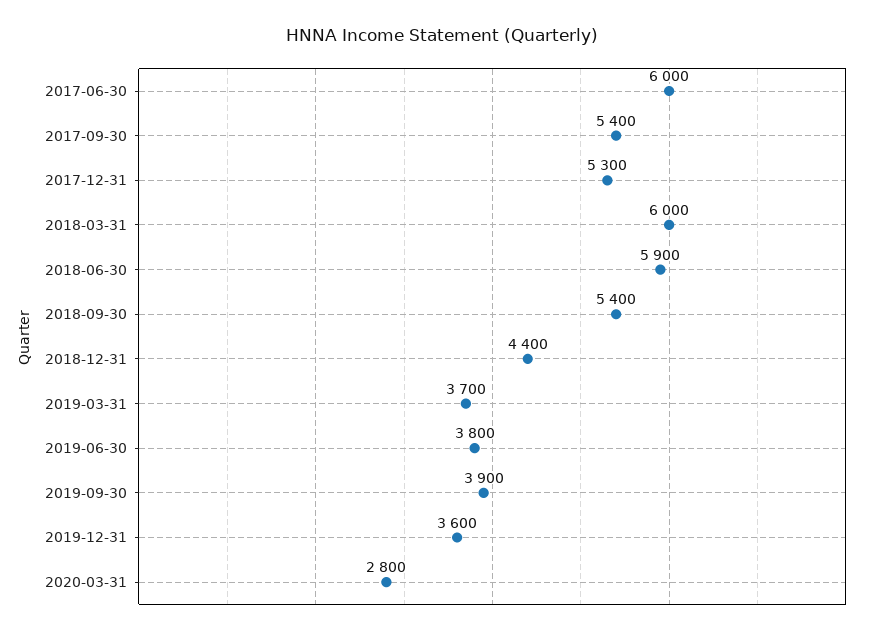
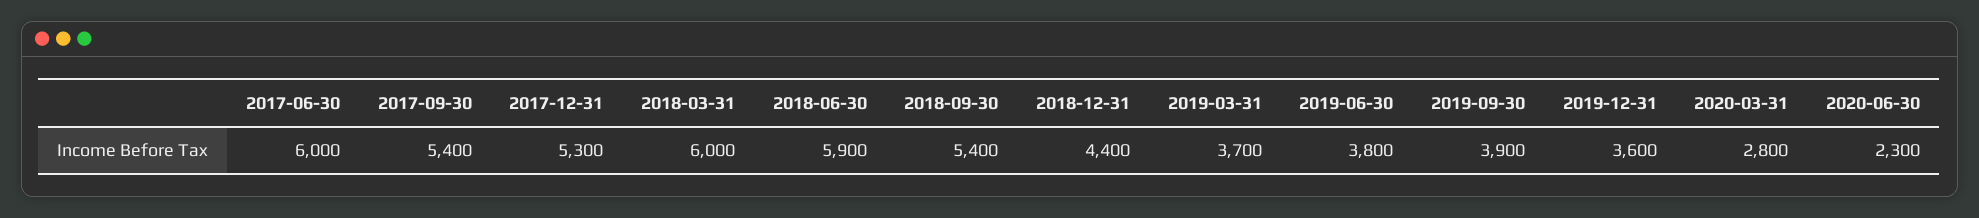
2020-06-30: none -> 2300

